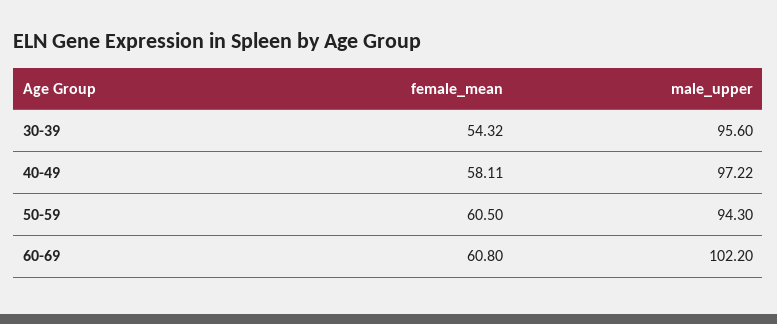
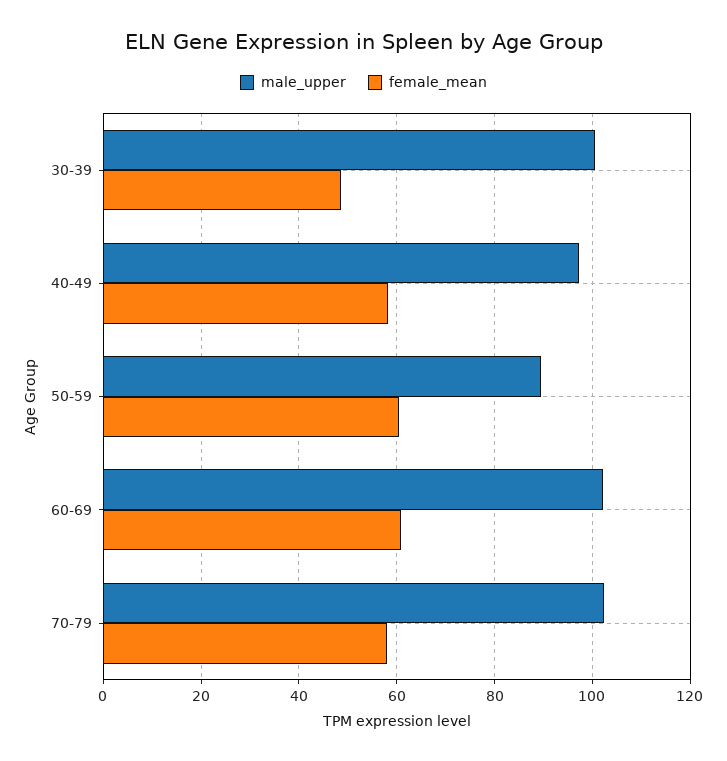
female_mean, 30-39: 54.32 -> 48
male_upper, 30-39: 95.6 -> 100
male_upper, 50-59: 94.3 -> 90
male_upper, 70-79: none -> 102
female_mean, 70-79: none -> 58

